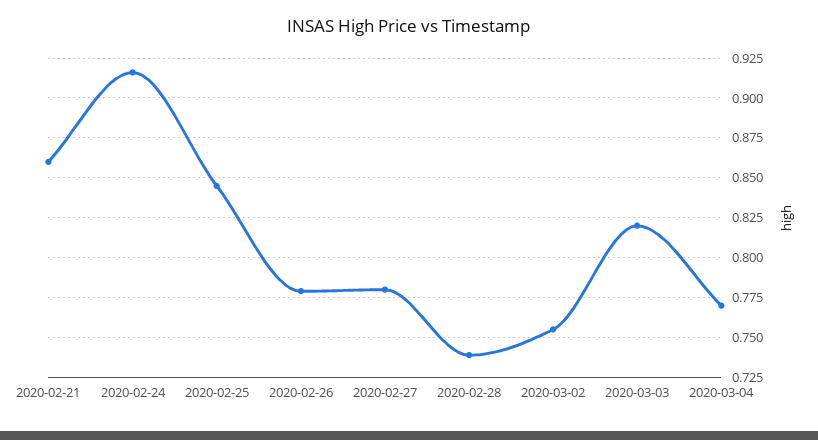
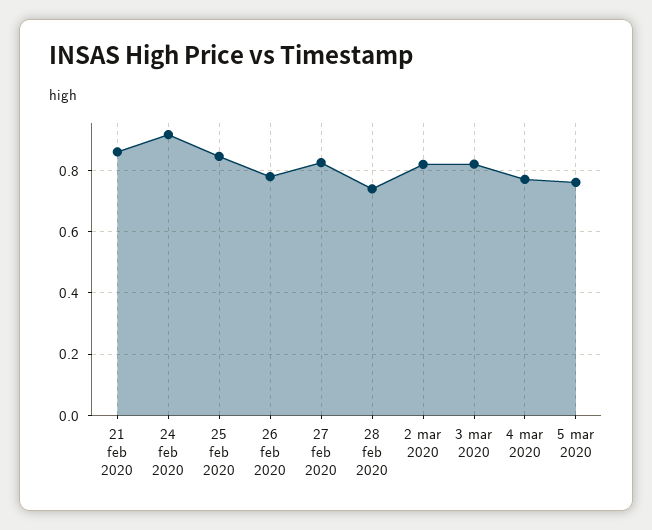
2020-02-27: 0.78 -> 0.82
2020-03-02: 0.755 -> 0.82
5 mar 2020: none -> 0.76

